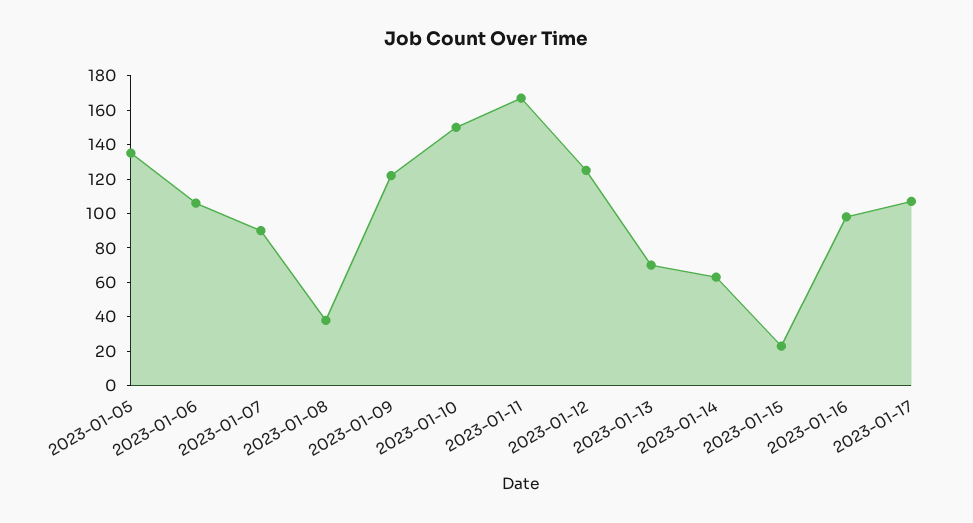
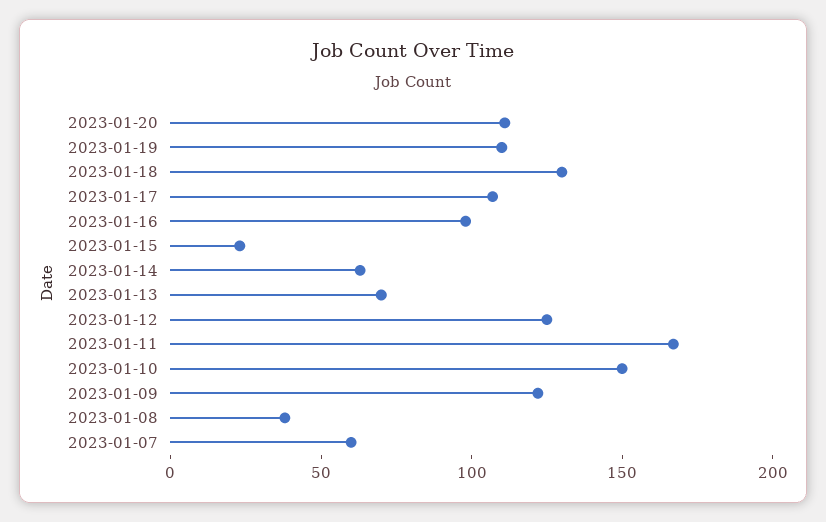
2023-01-05: 135 -> none
2023-01-06: 105 -> none
2023-01-07: 90 -> 60
2023-01-20: none -> 110
2023-01-19: none -> 110
2023-01-18: none -> 130

